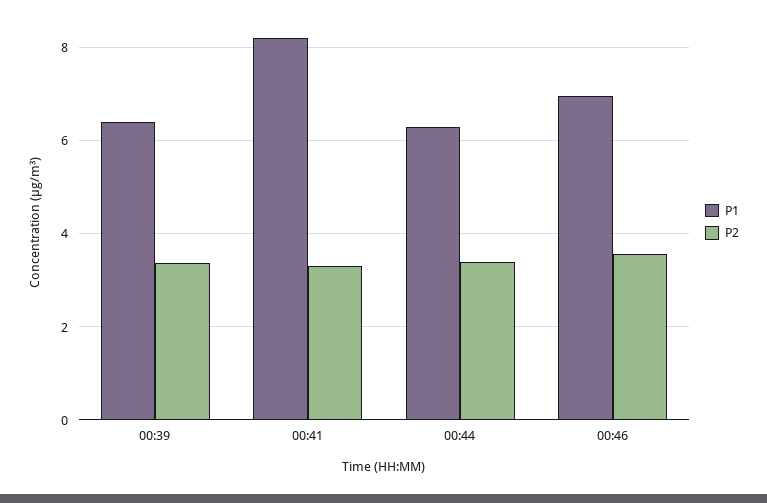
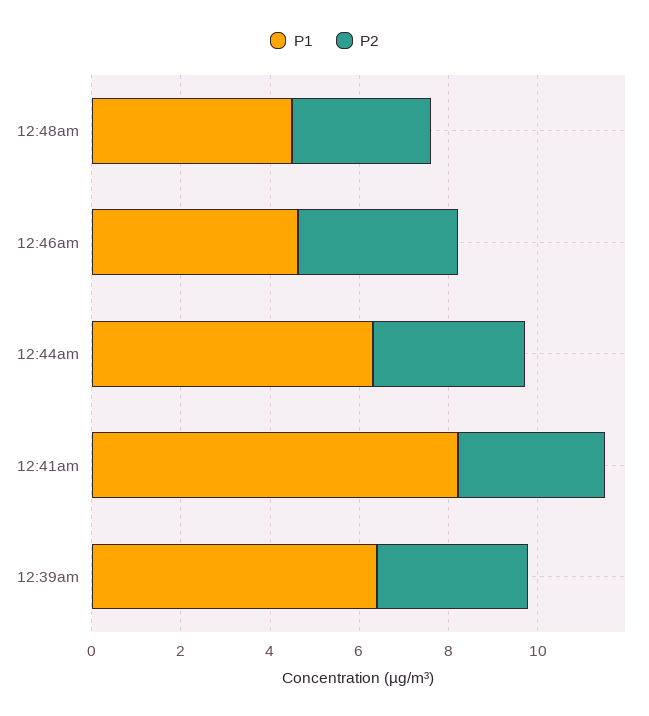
P1, 00:46: 7 -> 4.5
P1, 12:48am: none -> 4.5
P2, 12:48am: none -> 3

